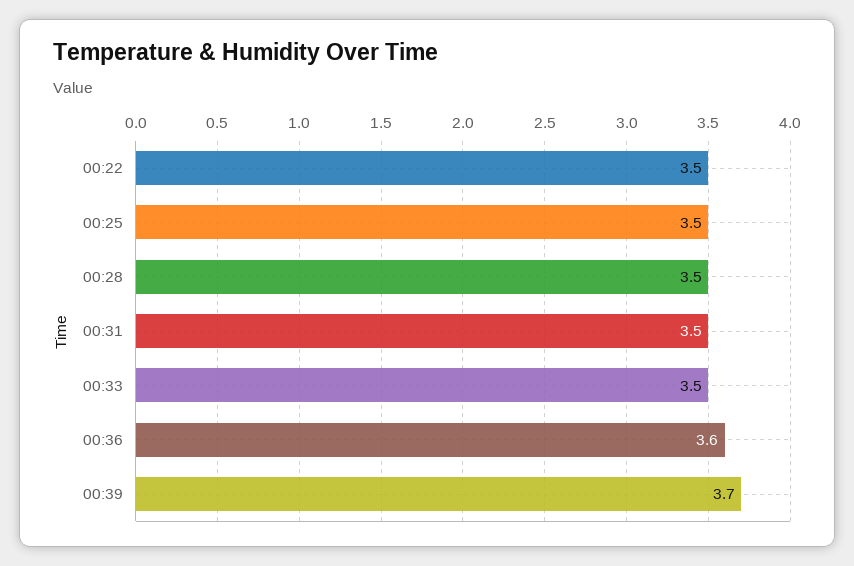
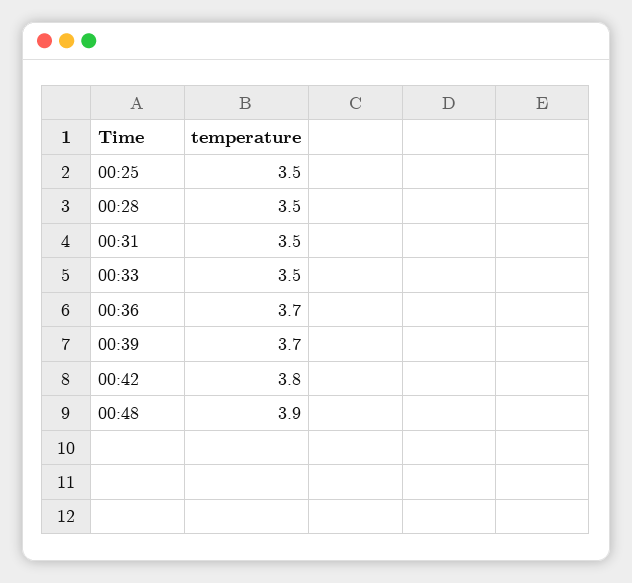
00:22: 3.5 -> none
00:36: 3.6 -> 3.7
00:42: none -> 3.8
00:48: none -> 3.9

